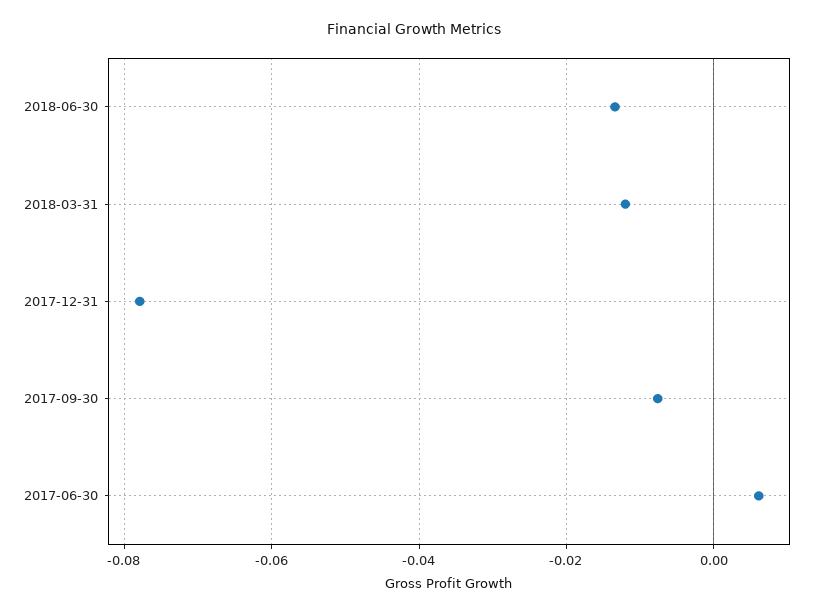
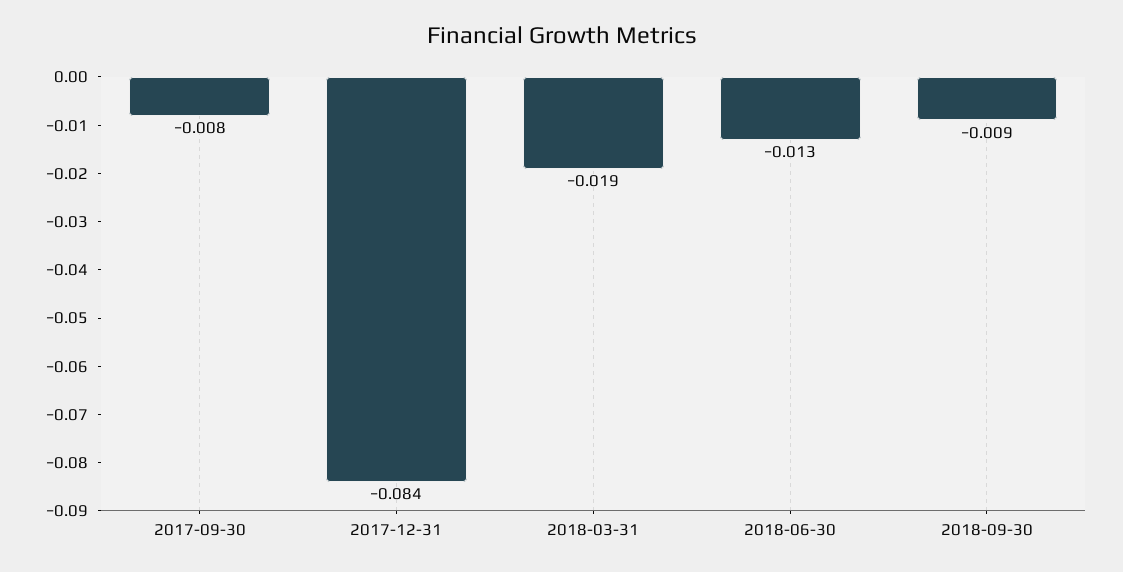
2018-03-31: -0.012 -> -0.019
2017-12-31: -0.078 -> -0.084
2017-06-30: 0.006 -> none
2018-09-30: none -> -0.009

